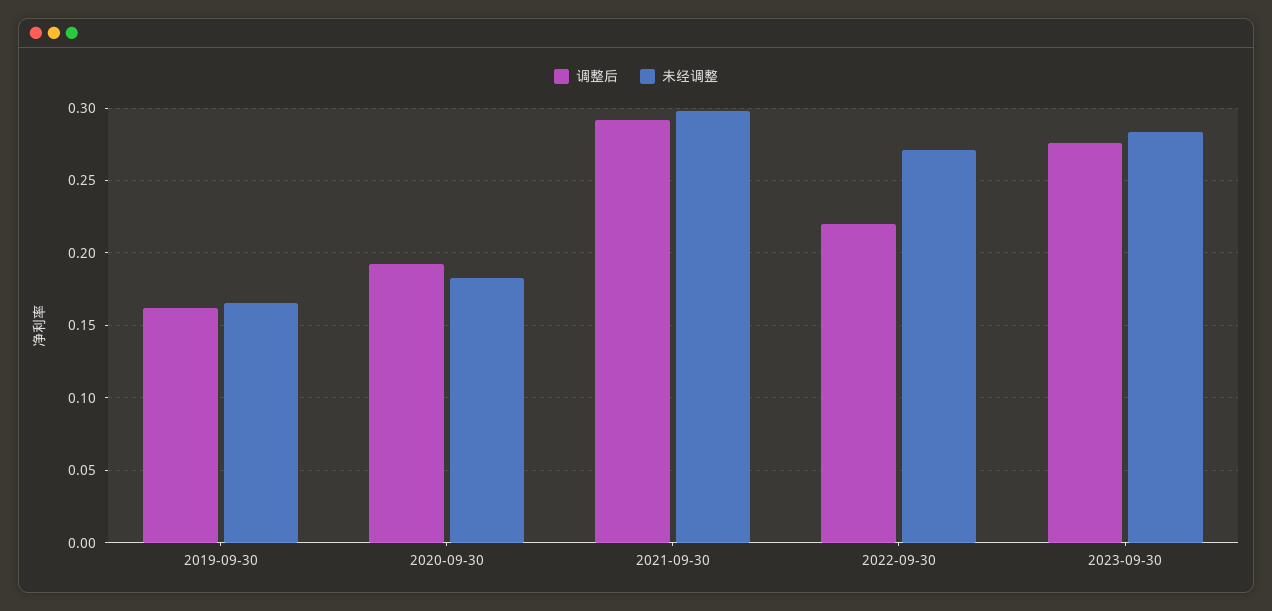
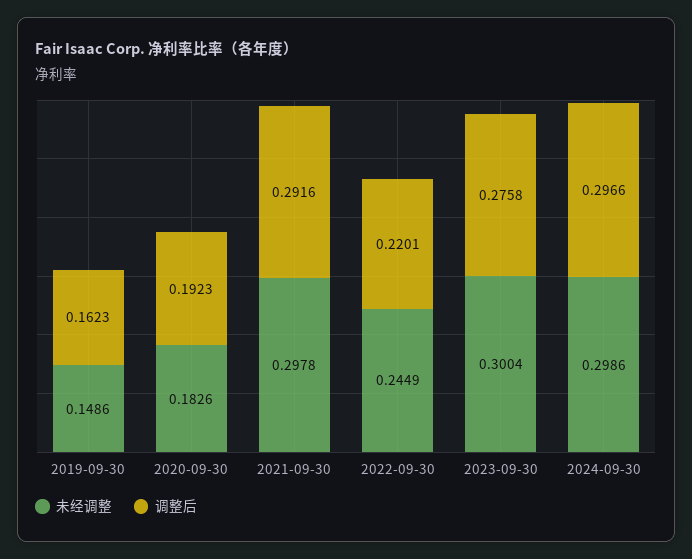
未经调整, 2019-09-30: 0.165 -> 0.1486
未经调整, 2022-09-30: 0.27 -> 0.2449
未经调整, 2023-09-30: 0.285 -> 0.3004
未经调整, 2024-09-30: none -> 0.2986
调整后, 2024-09-30: none -> 0.2966

